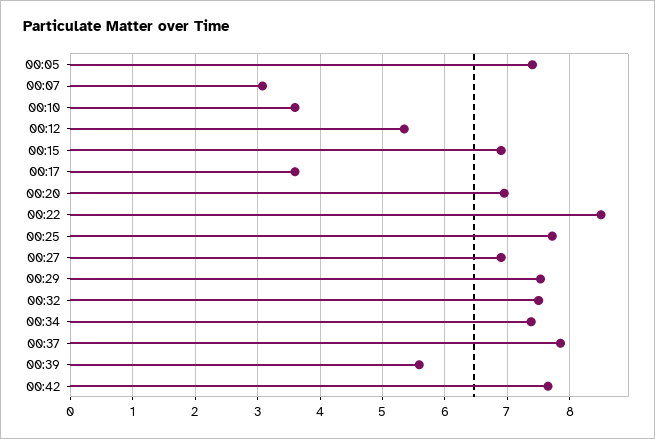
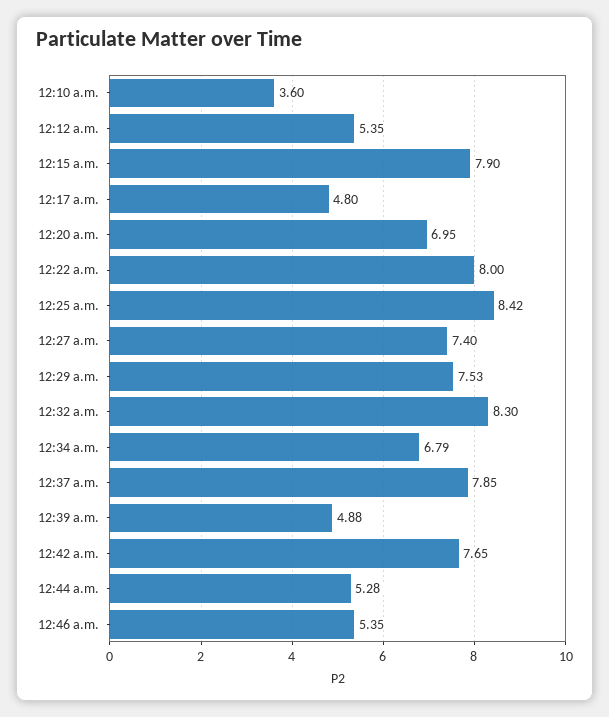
00:05: 7.4 -> none
00:07: 3.1 -> none
00:15: 6.9 -> 7.9
00:17: 3.6 -> 4.8
00:22: 8.5 -> 8
00:25: 7.7 -> 8.42
00:27: 6.9 -> 7.4
00:32: 7.5 -> 8.3
00:34: 7.4 -> 6.79
00:39: 5.6 -> 4.88
12:44 a.m.: none -> 5.28
12:46 a.m.: none -> 5.35

